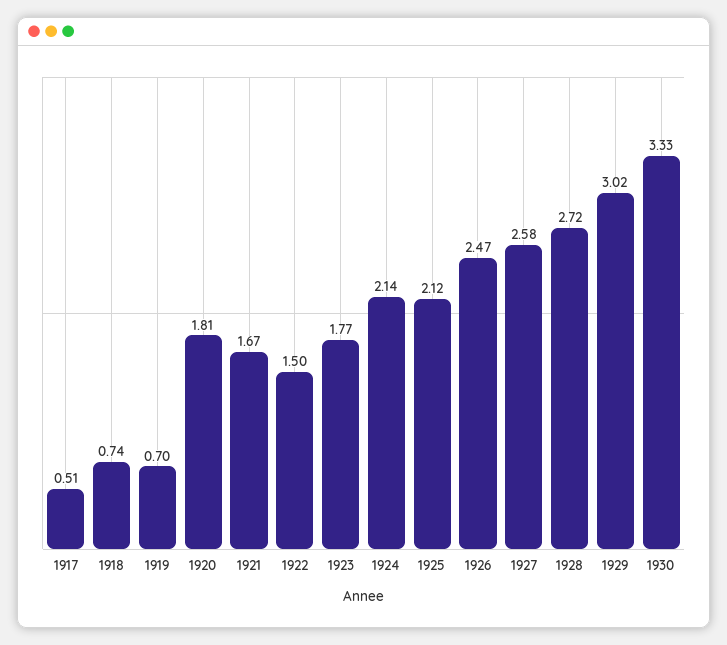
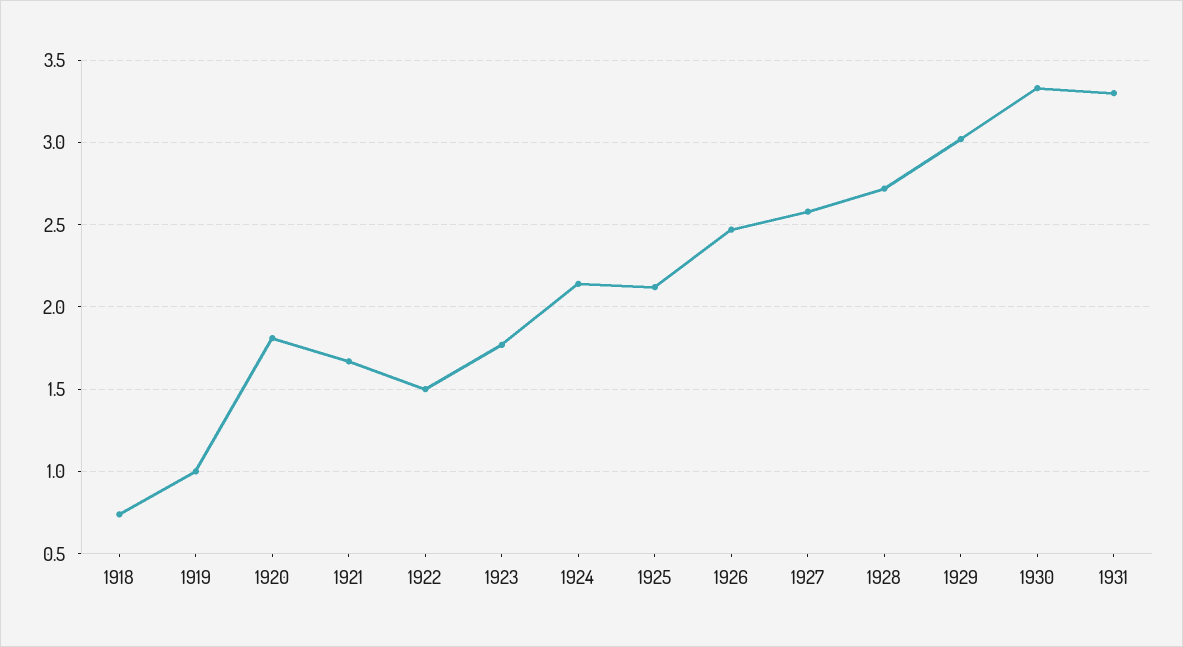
1917: 0.51 -> none
1919: 0.7 -> 1
1931: none -> 3.3

